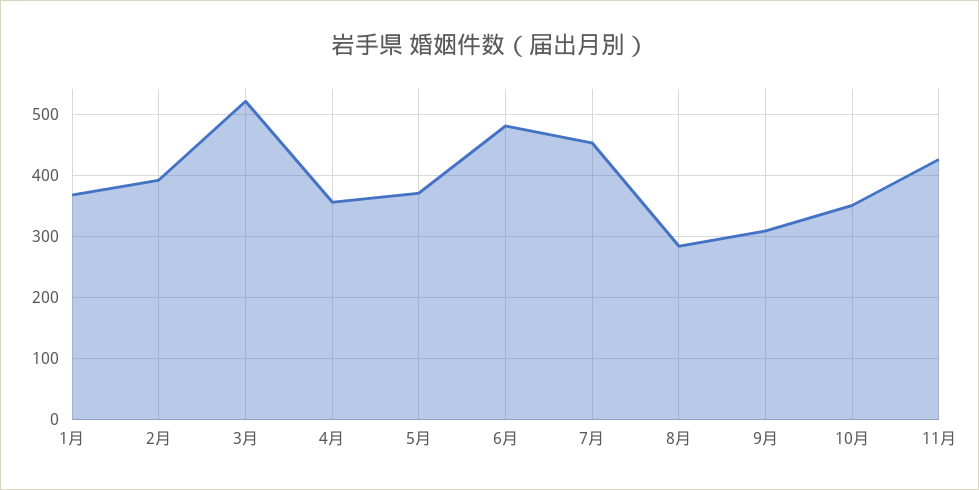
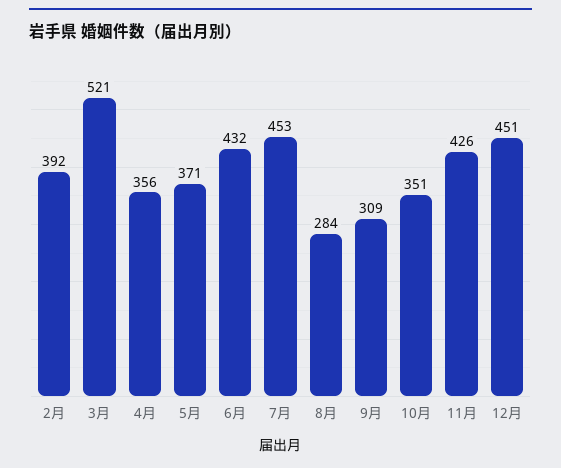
1月: 370 -> none
6月: 480 -> 432
12月: none -> 451

